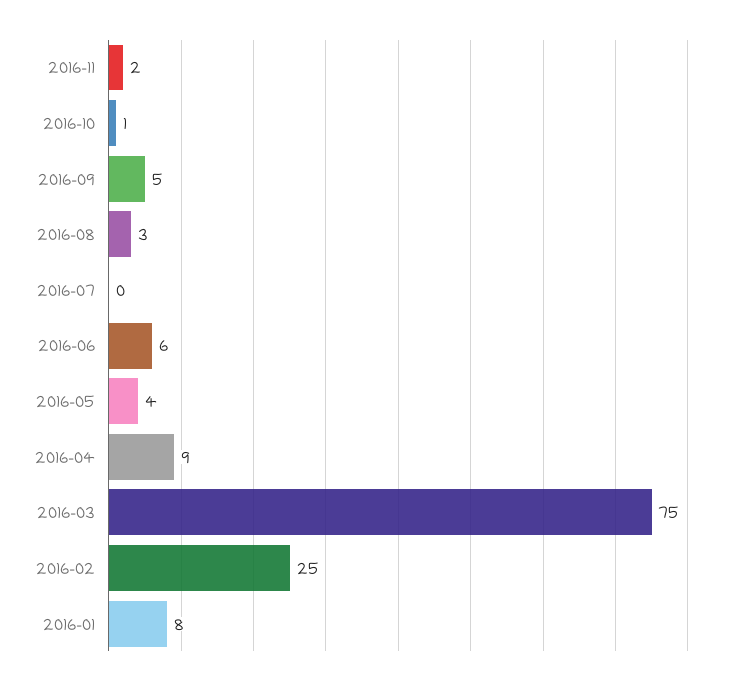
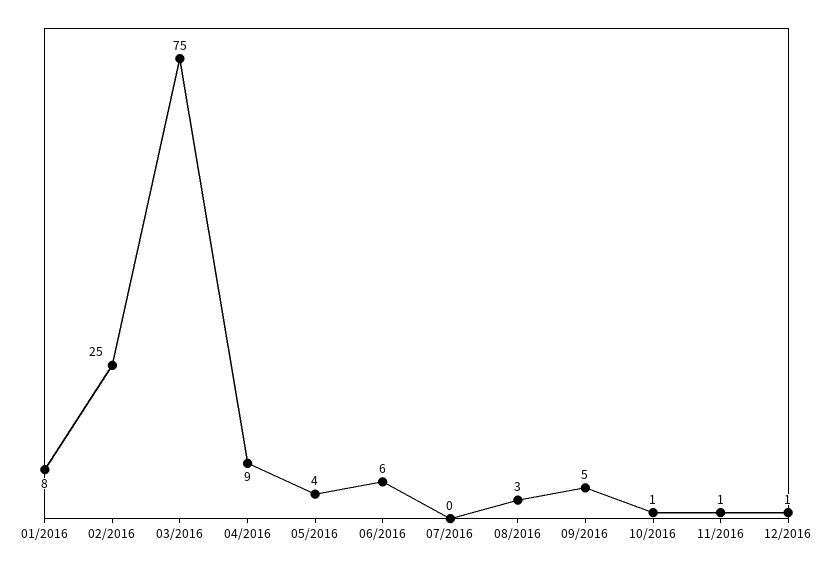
2016-11: 2 -> 1
12/2016: none -> 1

